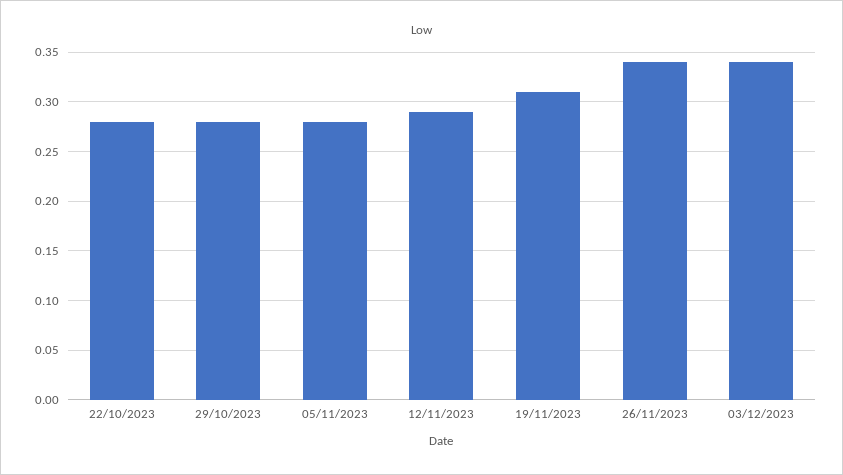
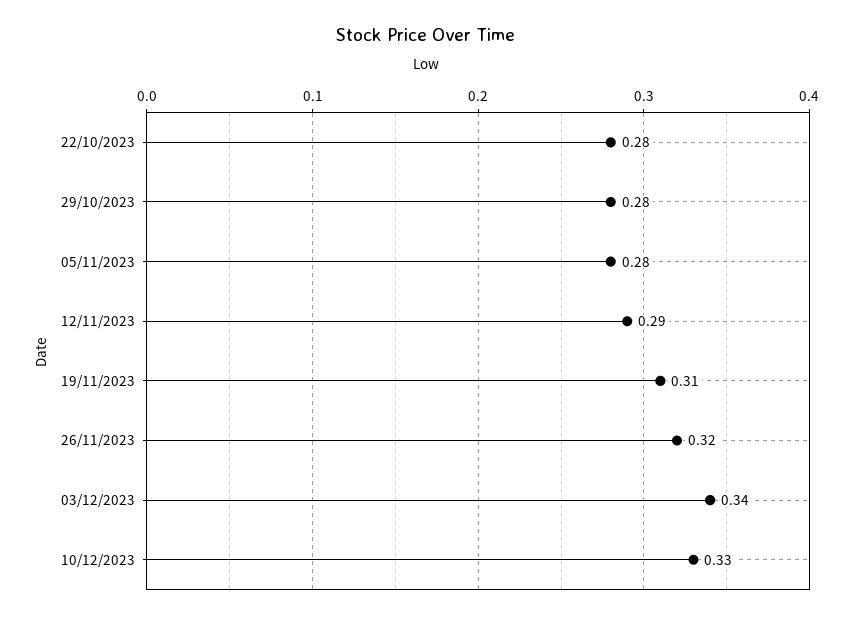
26/11/2023: 0.34 -> 0.32
10/12/2023: none -> 0.33

